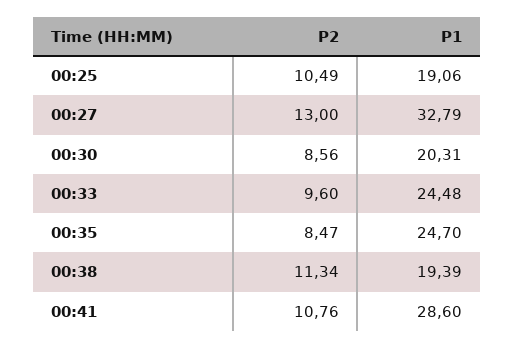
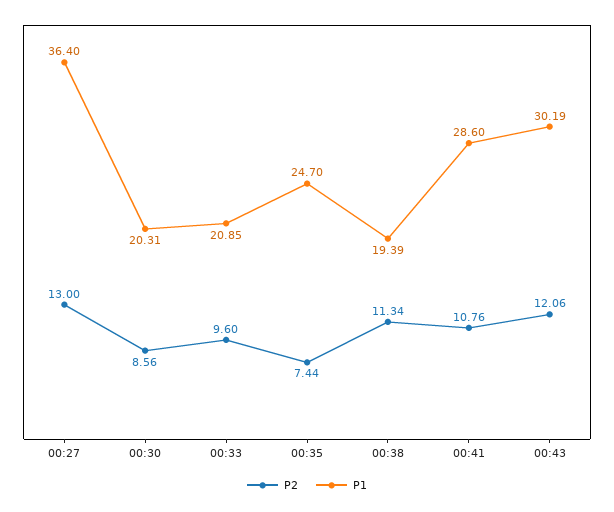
P2, 00:25: 10.49 -> none
P1, 00:25: 19.06 -> none
P1, 00:27: 32.79 -> 36.4
P1, 00:33: 24.48 -> 20.85
P2, 00:35: 8.47 -> 7.44
P2, 00:43: none -> 12.06
P1, 00:43: none -> 30.19

